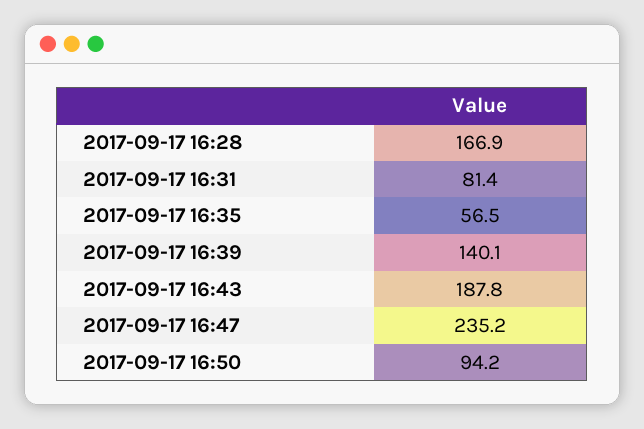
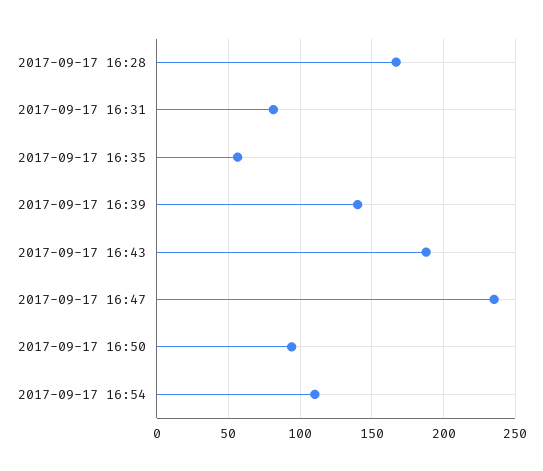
2017-09-17 16:54: none -> 110

